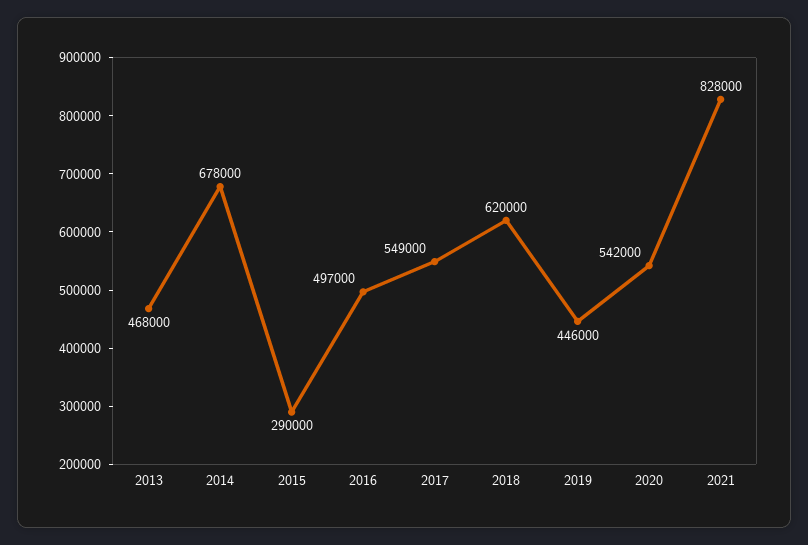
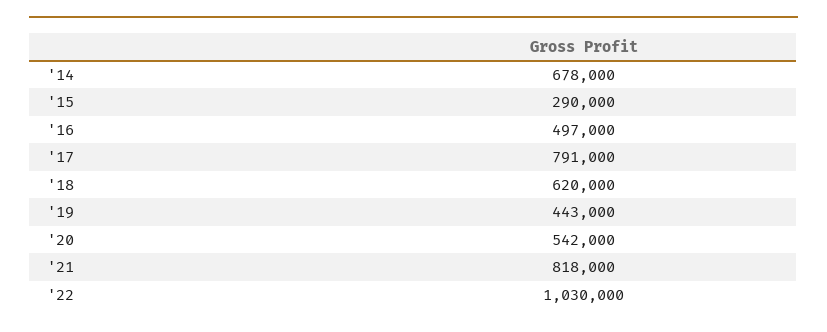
2013: 468000 -> none
2017: 549000 -> 791000
2019: 446000 -> 443000
2021: 828000 -> 818000
'22: none -> 1030000

